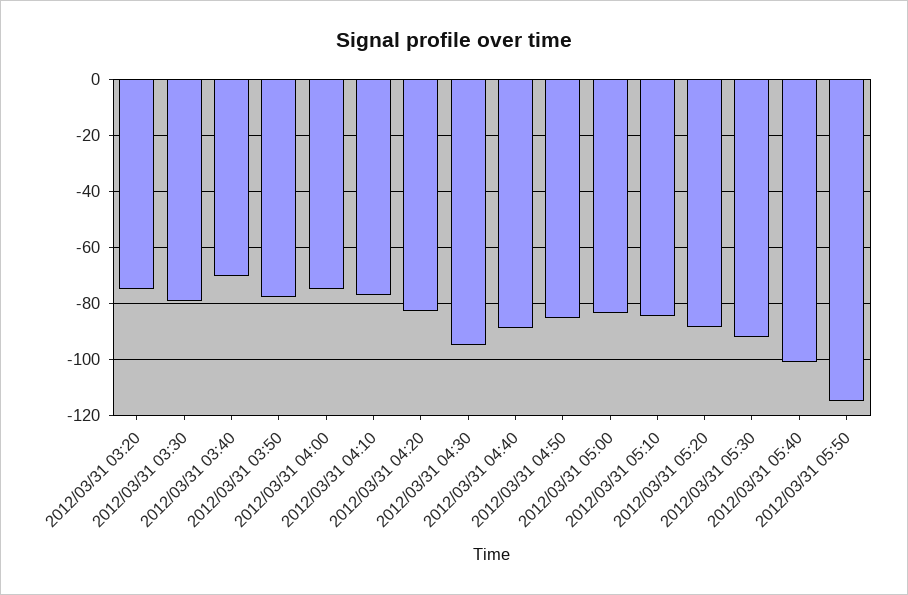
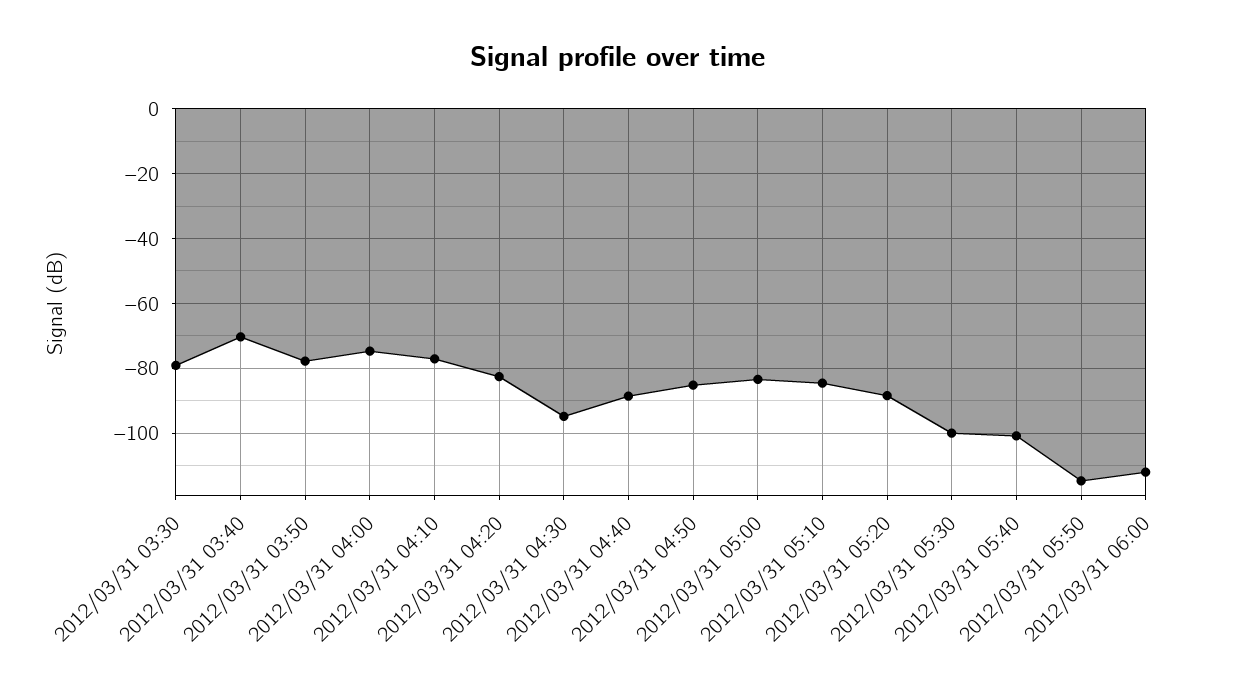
2012/03/31 03:20: -75 -> none
2012/03/31 05:30: -92.5 -> -100
2012/03/31 06:00: none -> -112

